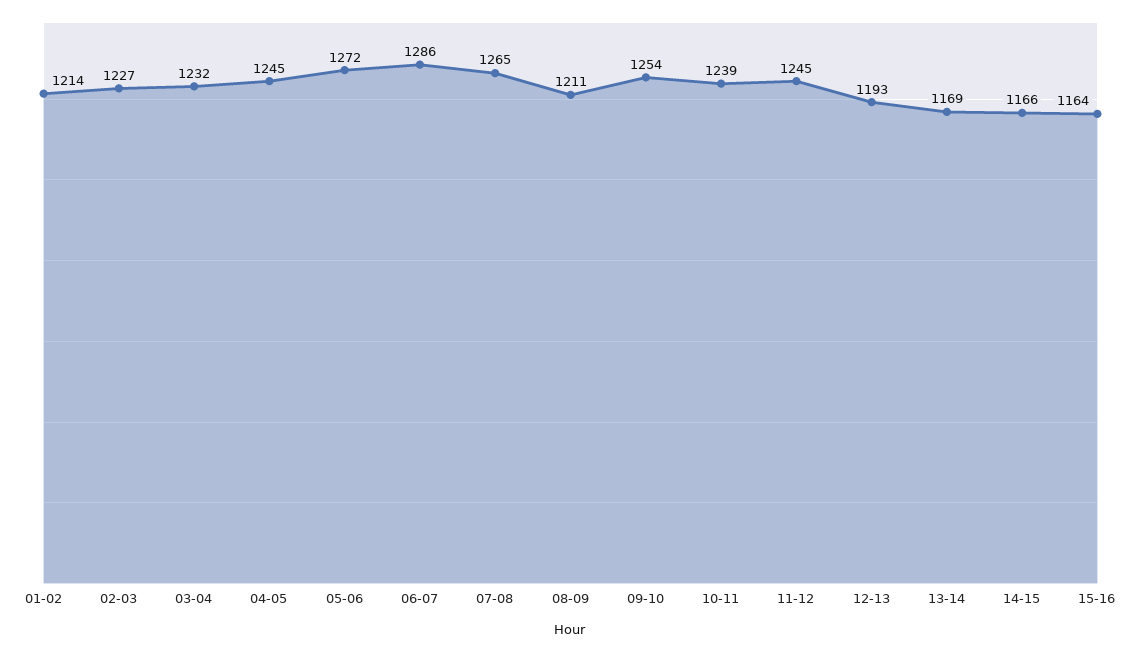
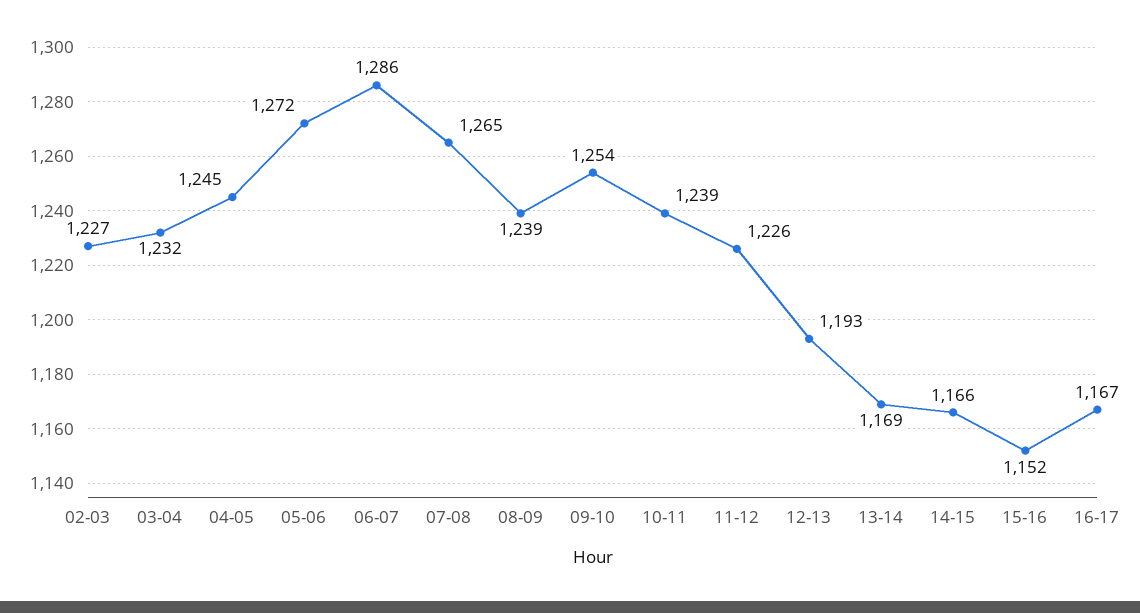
01-02: 1214 -> none
08-09: 1211 -> 1239
11-12: 1245 -> 1226
15-16: 1164 -> 1152
16-17: none -> 1167

